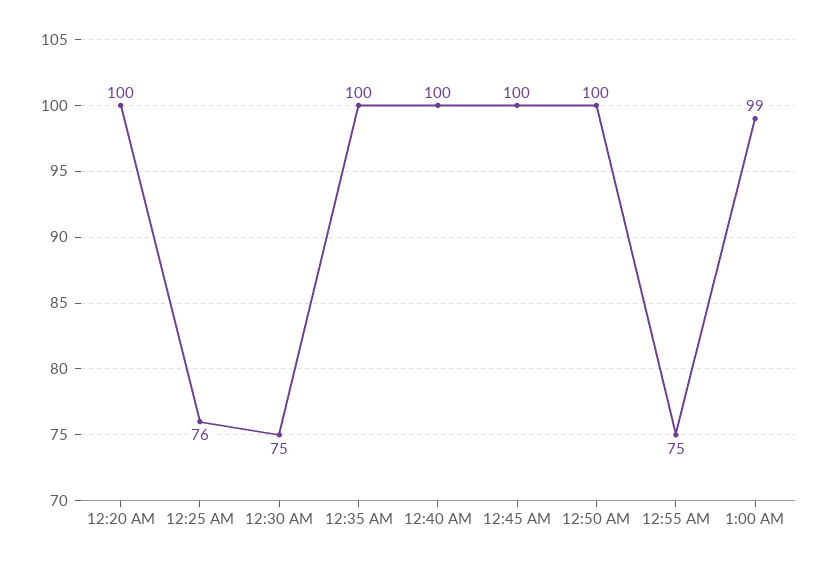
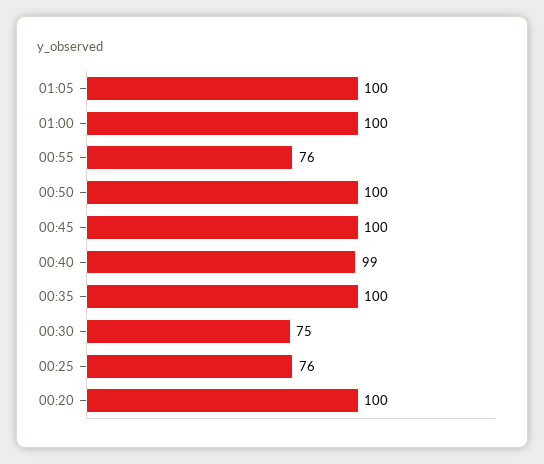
12:40 AM: 100 -> 99
12:55 AM: 75 -> 76
1:00 AM: 99 -> 100
01:05: none -> 100

